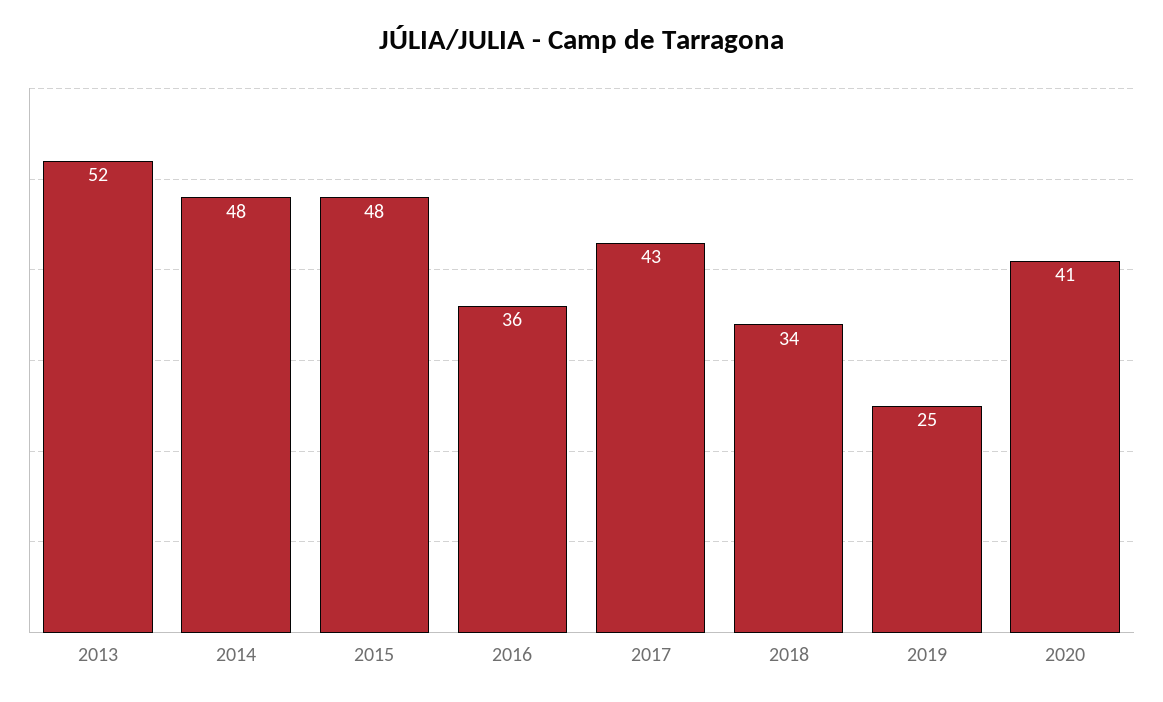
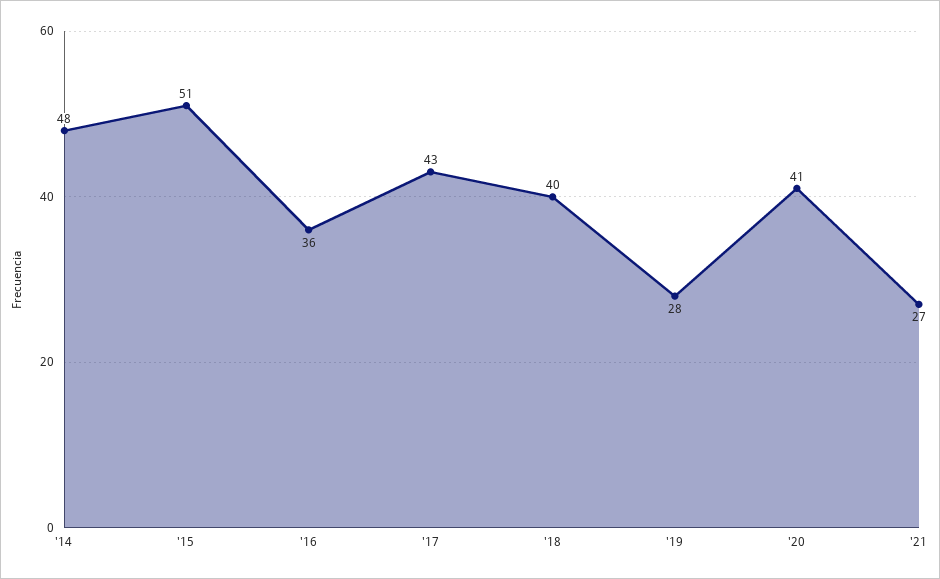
2013: 52 -> none
2015: 48 -> 51
2018: 34 -> 40
2019: 25 -> 28
'21: none -> 27

